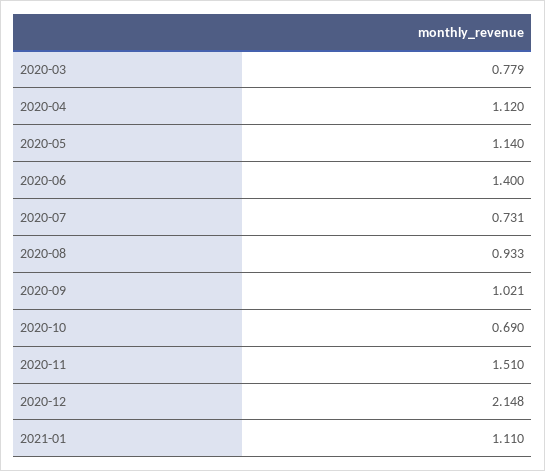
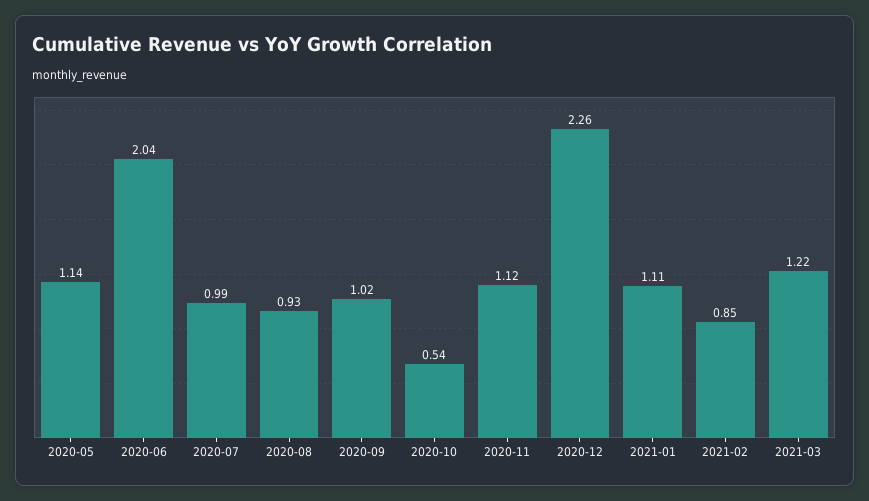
2020-03: 0.779 -> none
2020-04: 1.12 -> none
2020-06: 1.4 -> 2.04
2020-07: 0.731 -> 0.99
2020-10: 0.69 -> 0.54
2020-11: 1.51 -> 1.12
2020-12: 2.148 -> 2.26
2021-02: none -> 0.85
2021-03: none -> 1.22

